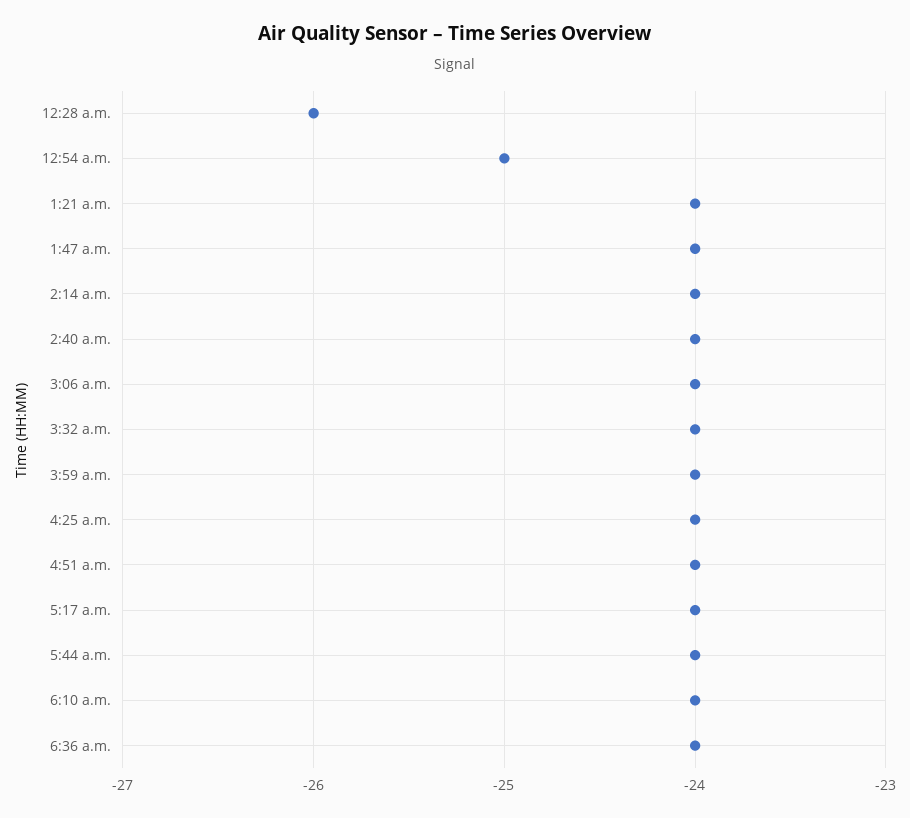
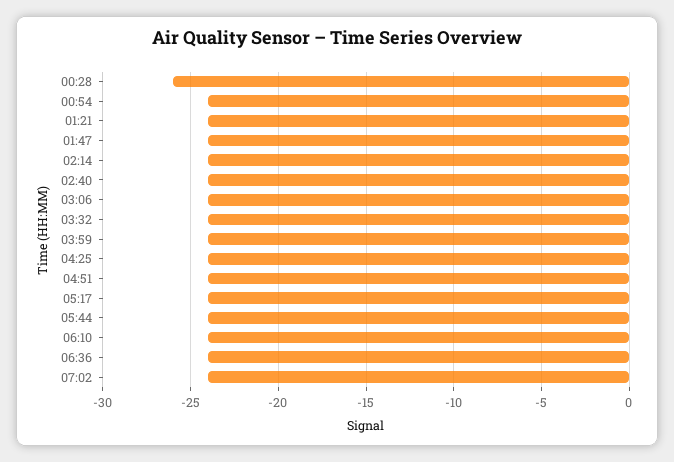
12:54 a.m.: -25 -> -24
07:02: none -> -24

